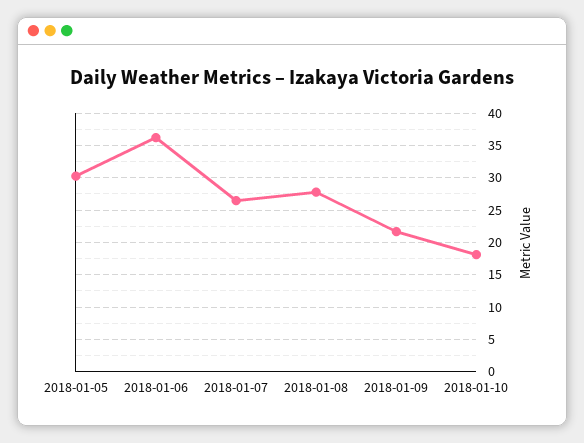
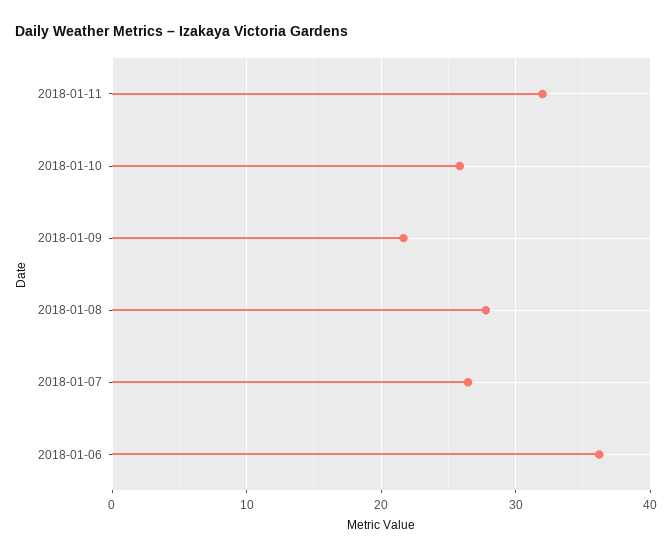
2018-01-05: 30 -> none
2018-01-10: 18 -> 26
2018-01-11: none -> 32

